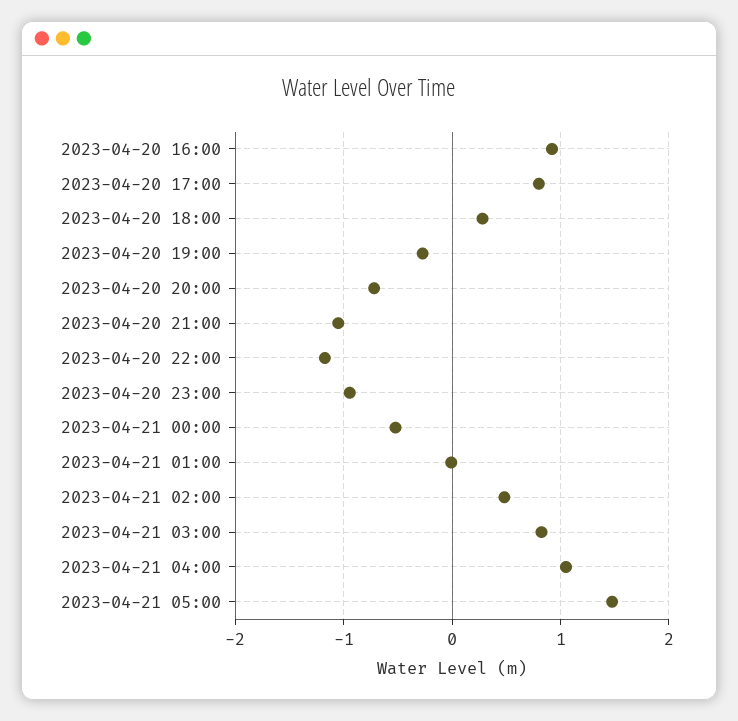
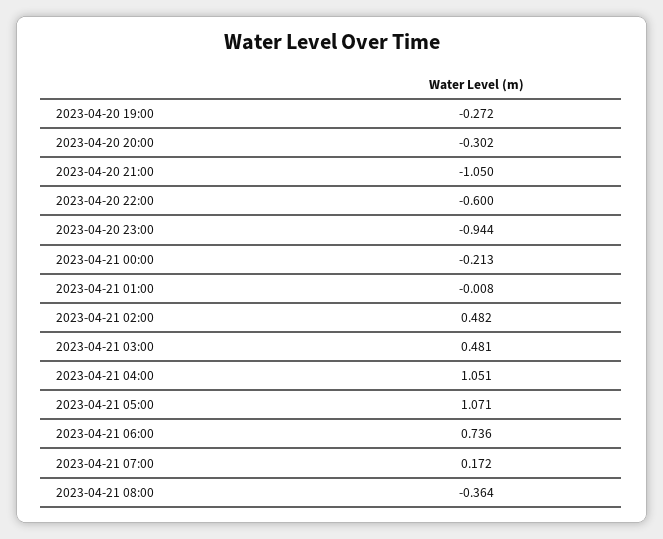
2023-04-20 16:00: 0.9 -> none
2023-04-20 17:00: 0.8 -> none
2023-04-20 18:00: 0.3 -> none
2023-04-20 20:00: -0.7 -> -0.302
2023-04-20 22:00: -1.2 -> -0.6
2023-04-21 00:00: -0.5 -> -0.213
2023-04-21 03:00: 0.8 -> 0.481
2023-04-21 05:00: 1.5 -> 1.071
2023-04-21 06:00: none -> 0.736
2023-04-21 07:00: none -> 0.172
2023-04-21 08:00: none -> -0.364

